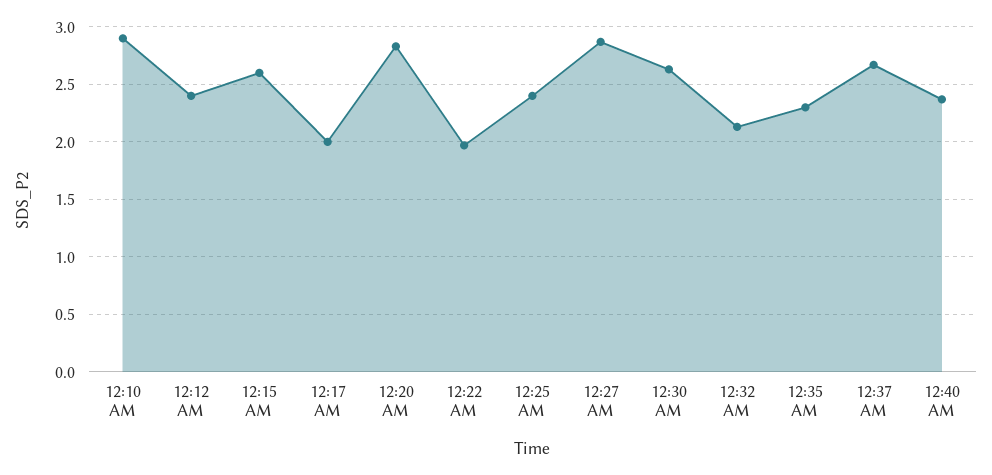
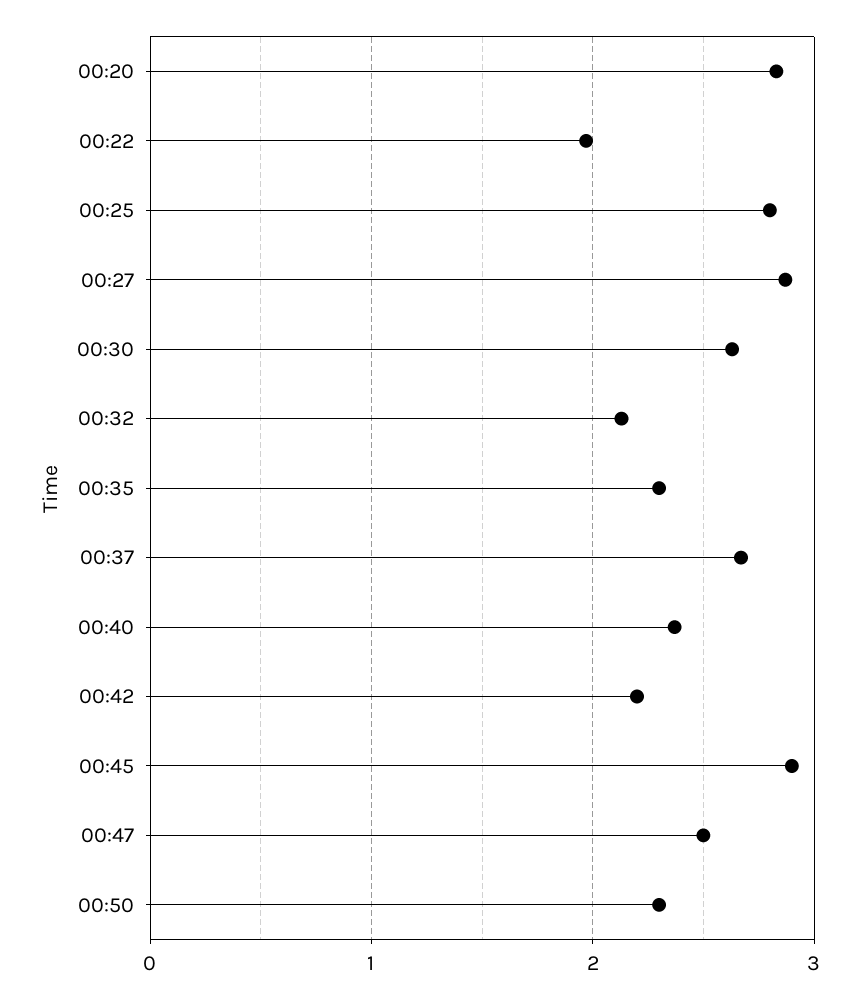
12:10 AM: 2.9 -> none
12:12 AM: 2.4 -> none
12:15 AM: 2.6 -> none
12:17 AM: 2 -> none
12:25 AM: 2.4 -> 2.8
00:42: none -> 2.2
00:45: none -> 2.9
00:47: none -> 2.5
00:50: none -> 2.3

